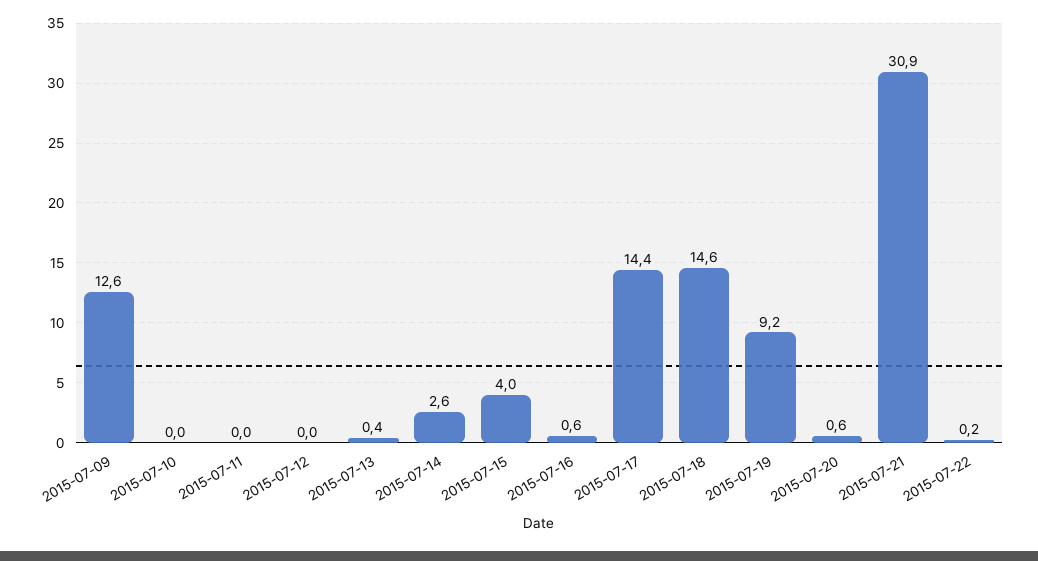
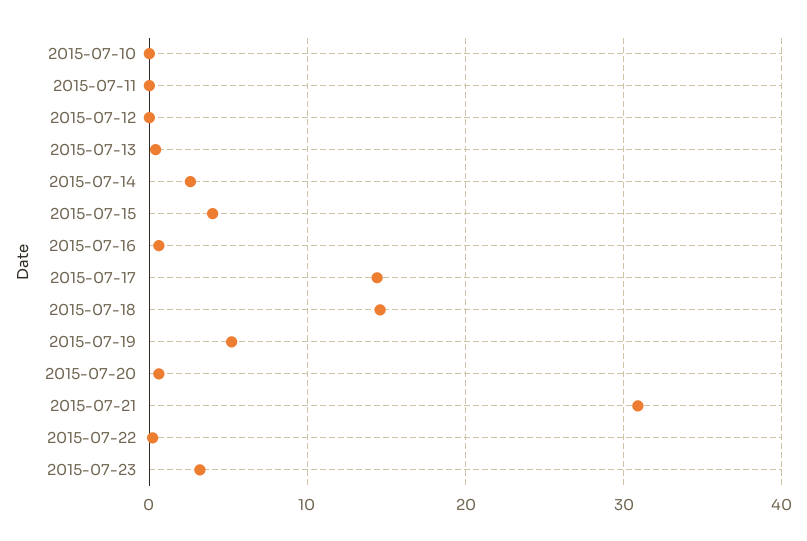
2015-07-09: 12.6 -> none
2015-07-19: 9.2 -> 5
2015-07-23: none -> 3

